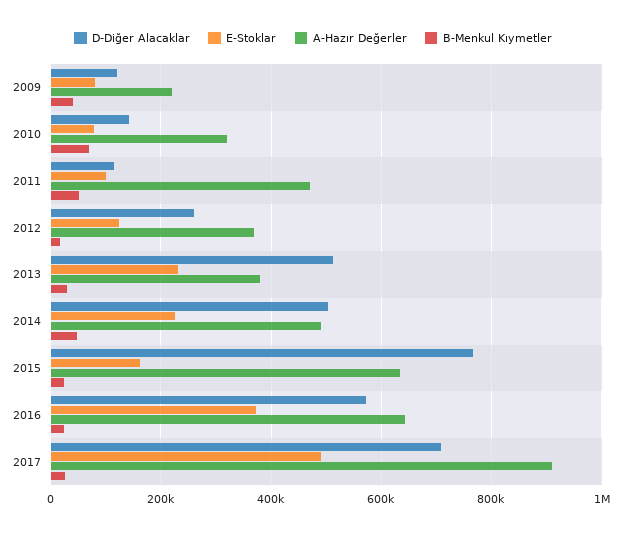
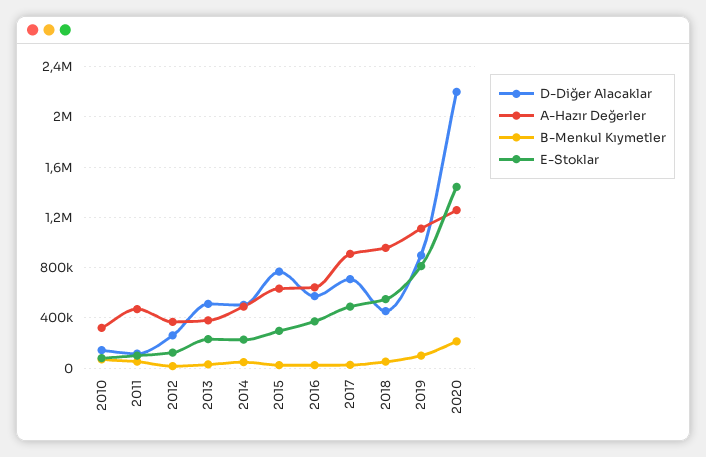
D-Diğer Alacaklar, 2009: 120000 -> none
E-Stoklar, 2009: 80000 -> none
A-Hazır Değerler, 2009: 220000 -> none
B-Menkul Kıymetler, 2009: 40000 -> none
E-Stoklar, 2015: 160000 -> 300000
D-Diğer Alacaklar, 2018: none -> 450000
A-Hazır Değerler, 2018: none -> 950000
B-Menkul Kıymetler, 2018: none -> 50000
E-Stoklar, 2018: none -> 550000
D-Diğer Alacaklar, 2019: none -> 900000
A-Hazır Değerler, 2019: none -> 1100000
B-Menkul Kıymetler, 2019: none -> 100000
E-Stoklar, 2019: none -> 800000
D-Diğer Alacaklar, 2020: none -> 2200000
A-Hazır Değerler, 2020: none -> 1250000
B-Menkul Kıymetler, 2020: none -> 200000
E-Stoklar, 2020: none -> 1450000

